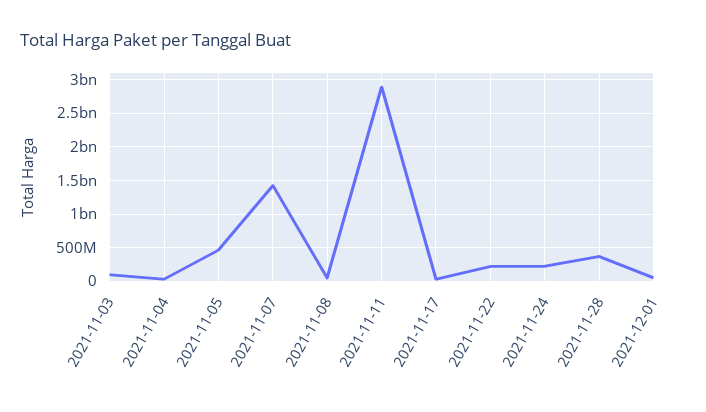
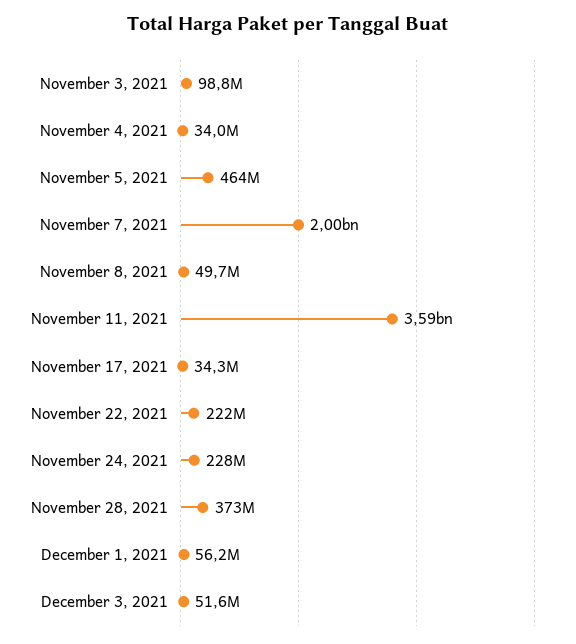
2021-11-07: 1400000000 -> 2000000000
2021-11-11: 2900000000 -> 3590000000
December 3, 2021: none -> 51600000

